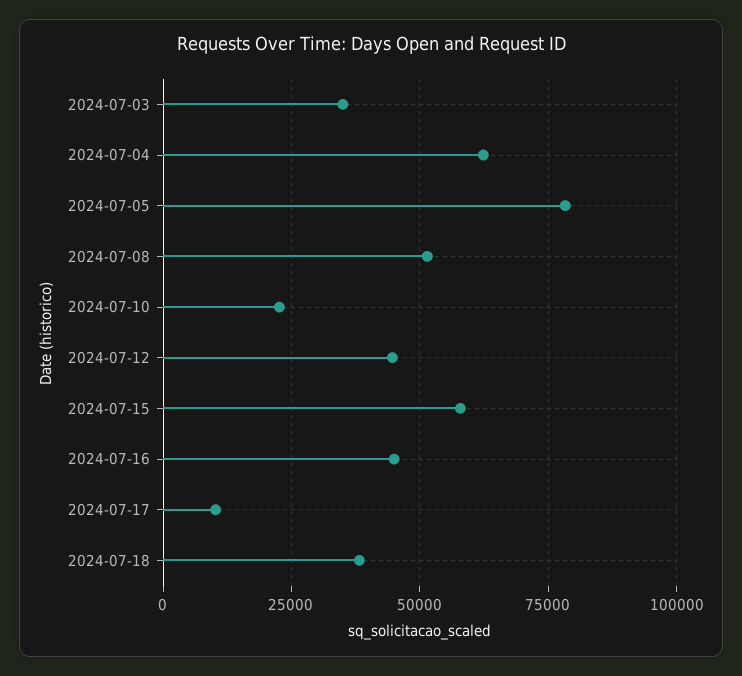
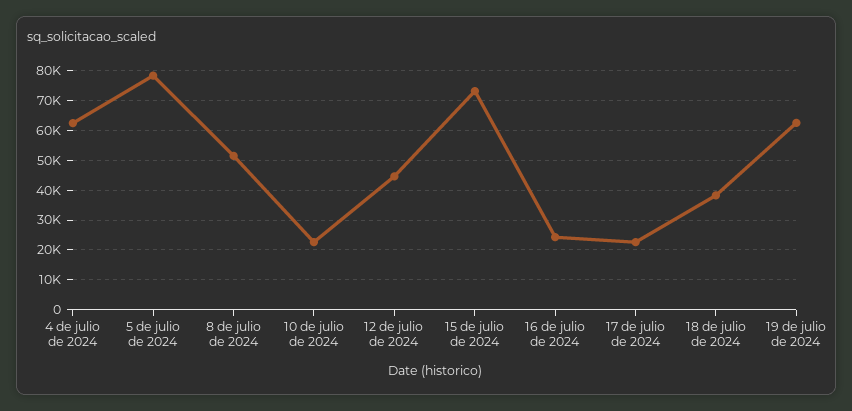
2024-07-03: 35000 -> none
2024-07-15: 57500 -> 72500
2024-07-16: 45000 -> 25000
2024-07-17: 10000 -> 22500
19 de julio de 2024: none -> 62500

